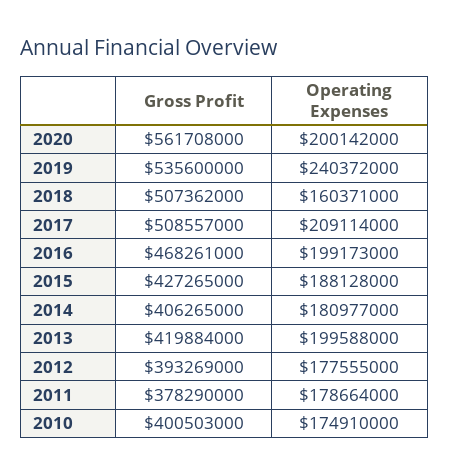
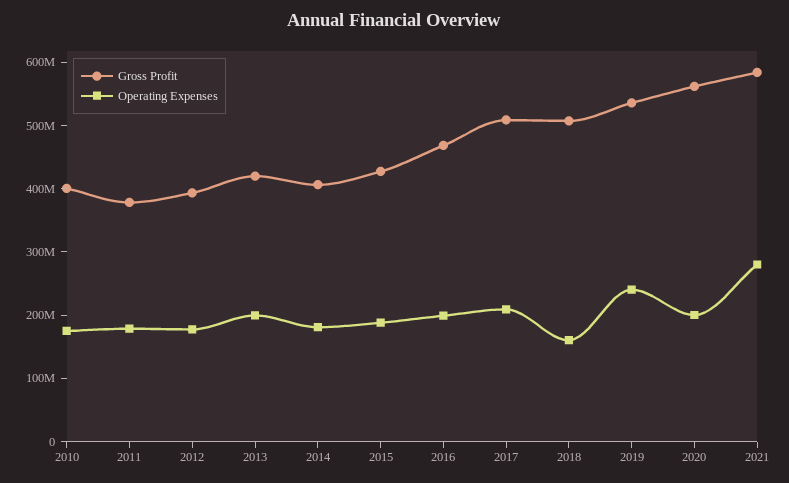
Gross Profit, 2021: none -> 580000000
Operating Expenses, 2021: none -> 280000000

